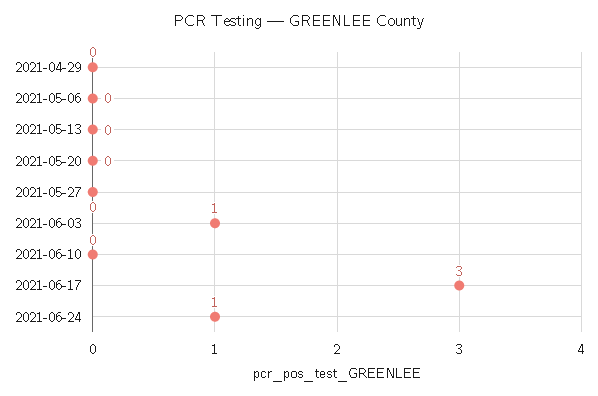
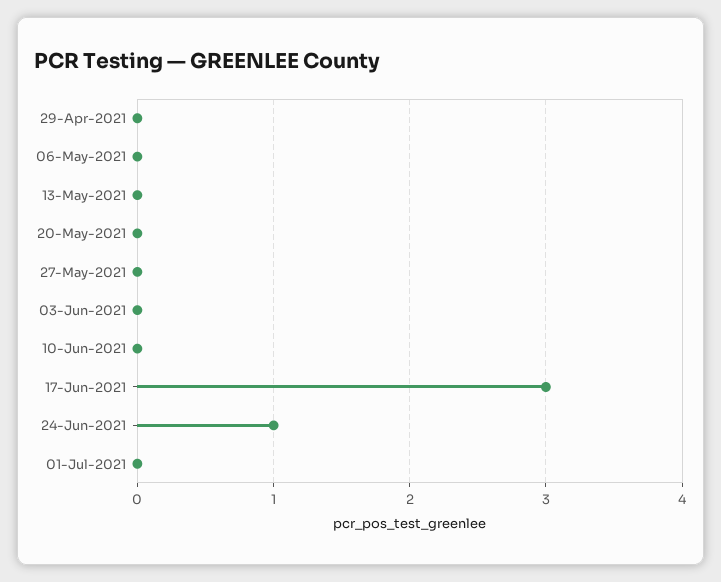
2021-06-03: 1 -> 0
01-Jul-2021: none -> 0

